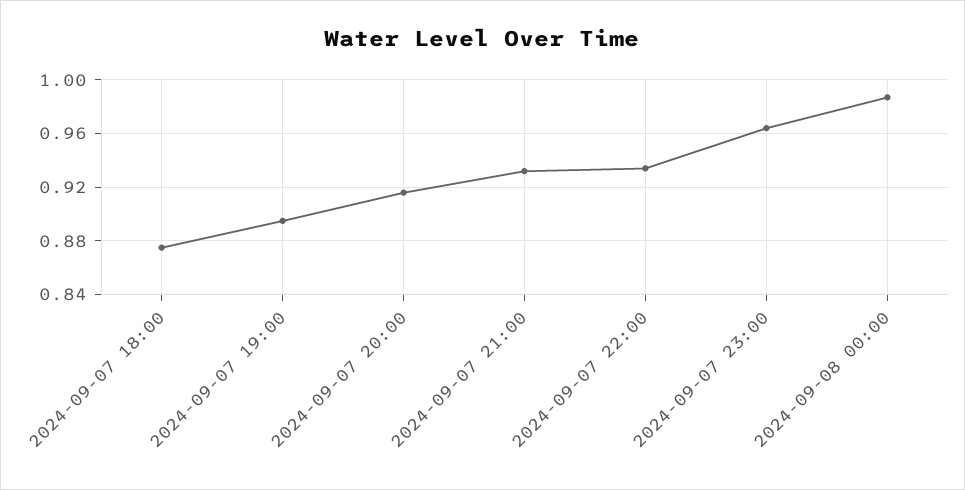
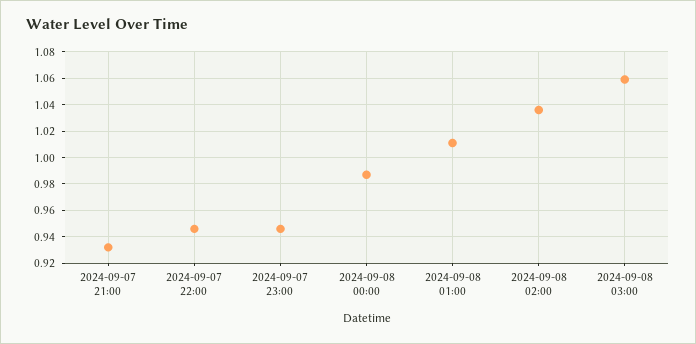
2024-09-07 18:00: 0.875 -> none
2024-09-07 19:00: 0.895 -> none
2024-09-07 20:00: 0.915 -> none
2024-09-07 22:00: 0.935 -> 0.945
2024-09-07 23:00: 0.965 -> 0.945
2024-09-08 01:00: none -> 1.01
2024-09-08 02:00: none -> 1.035
2024-09-08 03:00: none -> 1.06

